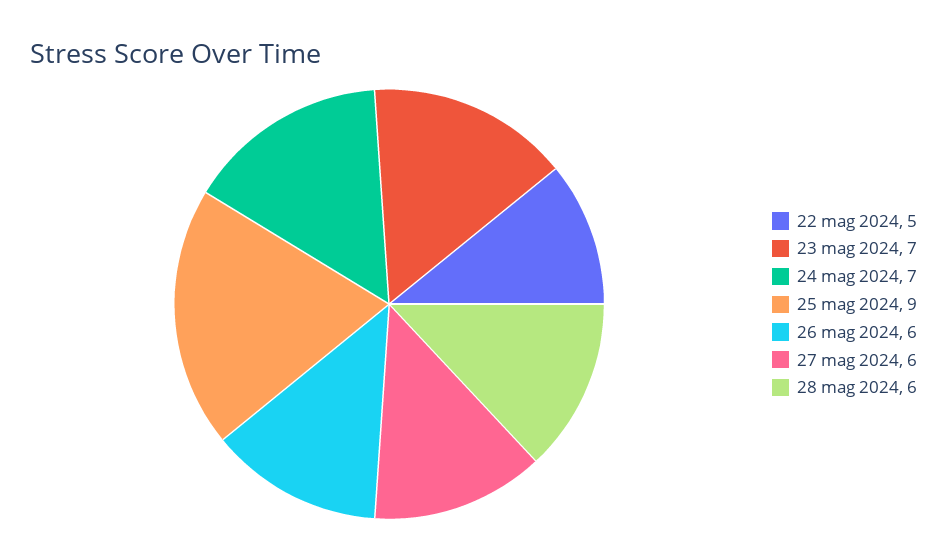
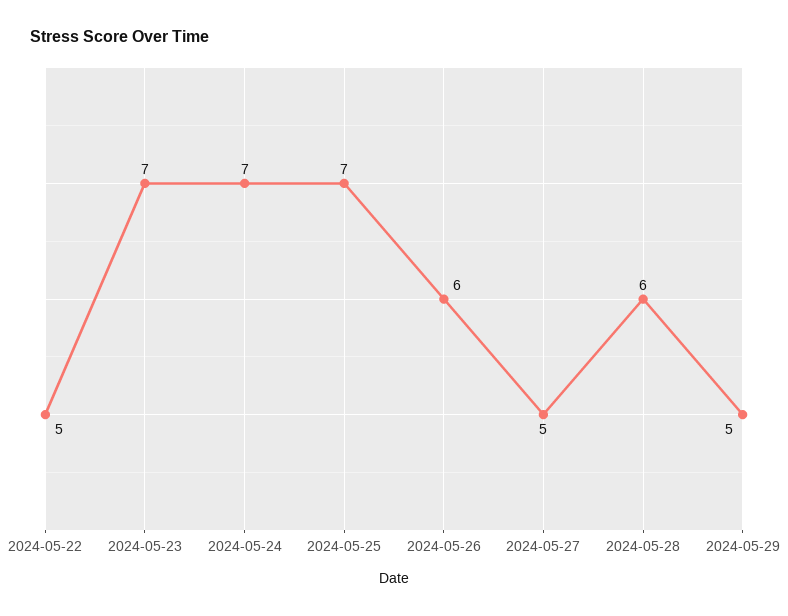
25 mag 2024: 9 -> 7
27 mag 2024: 6 -> 5
2024-05-29: none -> 5

